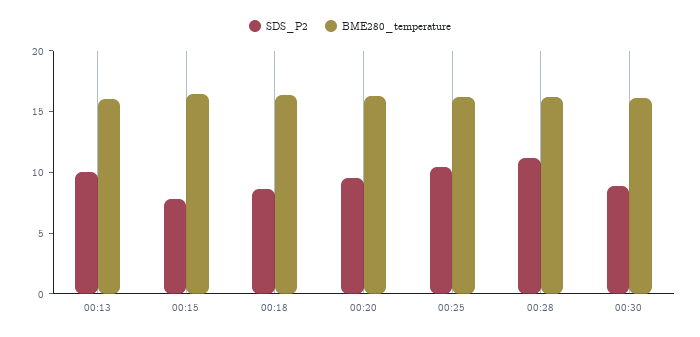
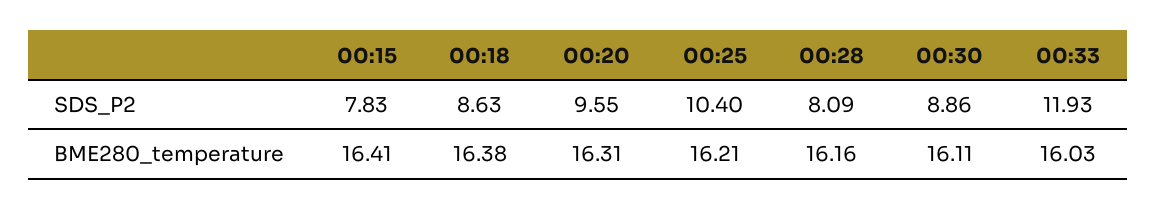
SDS_P2, 00:13: 10 -> none
BME280_temperature, 00:13: 16 -> none
SDS_P2, 00:28: 11 -> 8.09
SDS_P2, 00:33: none -> 11.93
BME280_temperature, 00:33: none -> 16.03

